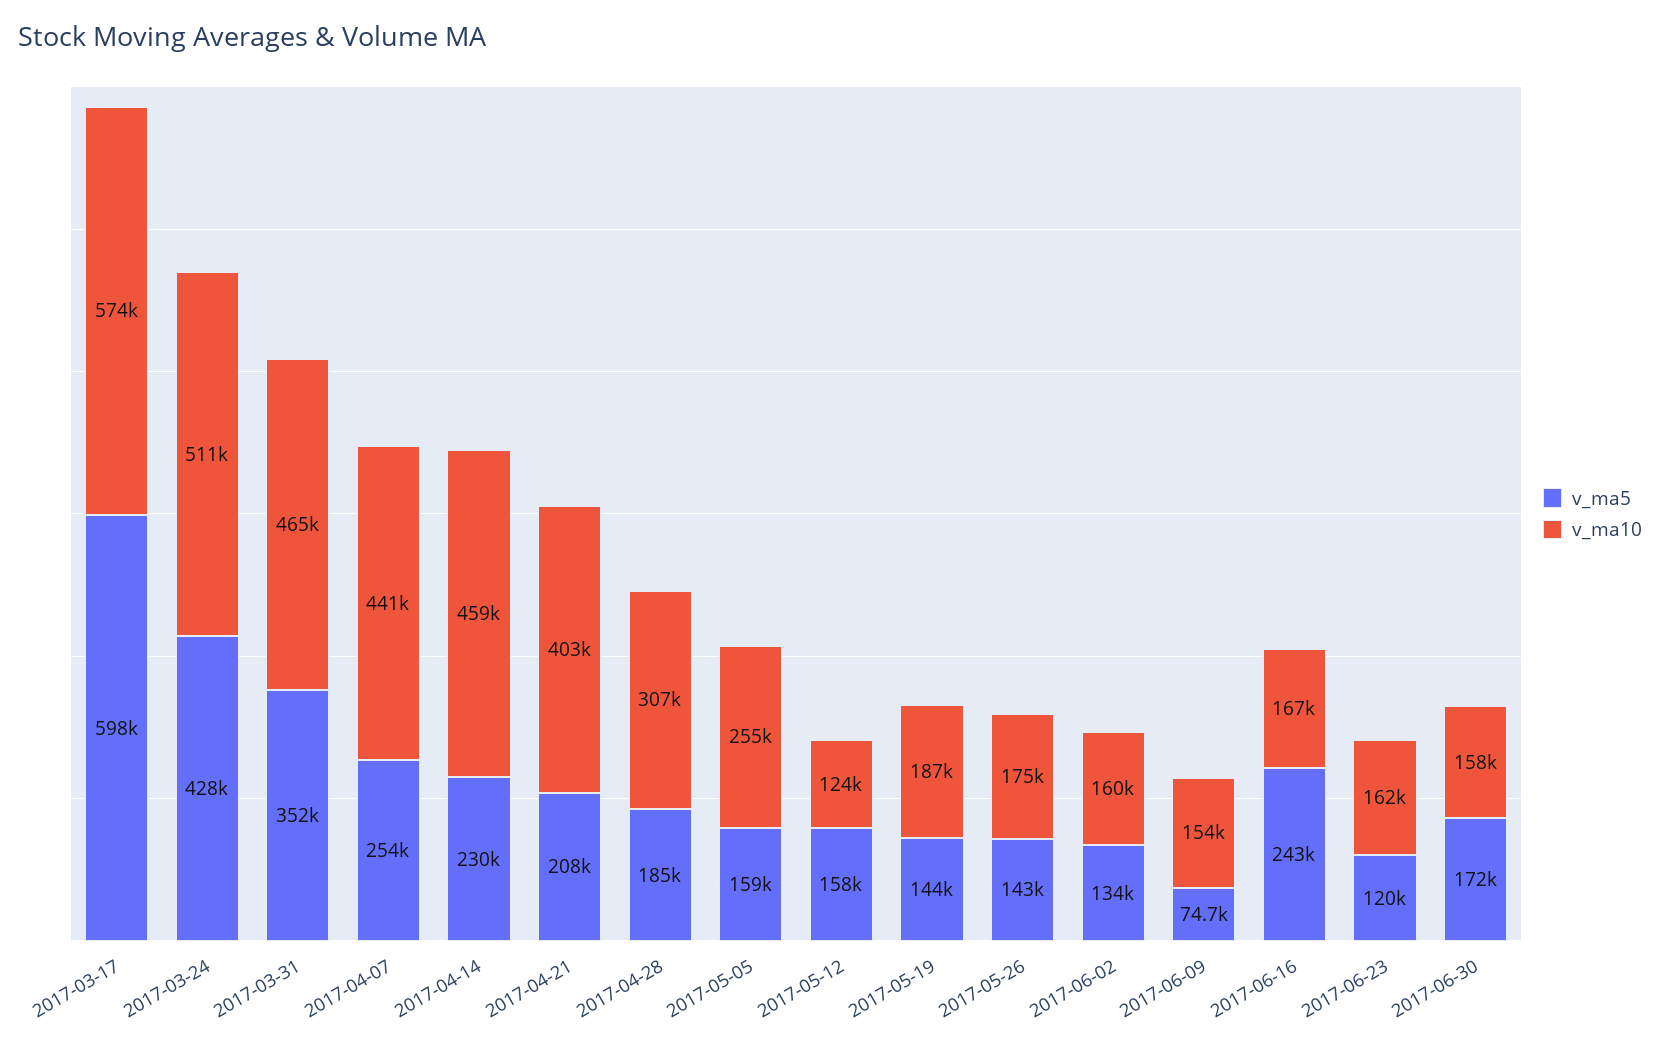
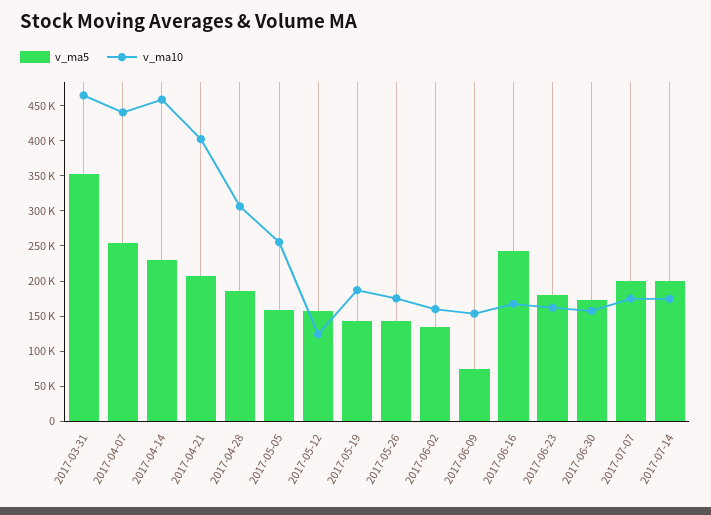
v_ma5, 2017-03-17: 598000 -> none
v_ma10, 2017-03-17: 574000 -> none
v_ma5, 2017-03-24: 428000 -> none
v_ma10, 2017-03-24: 511000 -> none
v_ma5, 2017-06-23: 120000 -> 175000
v_ma5, 2017-07-07: none -> 200000
v_ma10, 2017-07-07: none -> 175000
v_ma5, 2017-07-14: none -> 200000
v_ma10, 2017-07-14: none -> 175000

